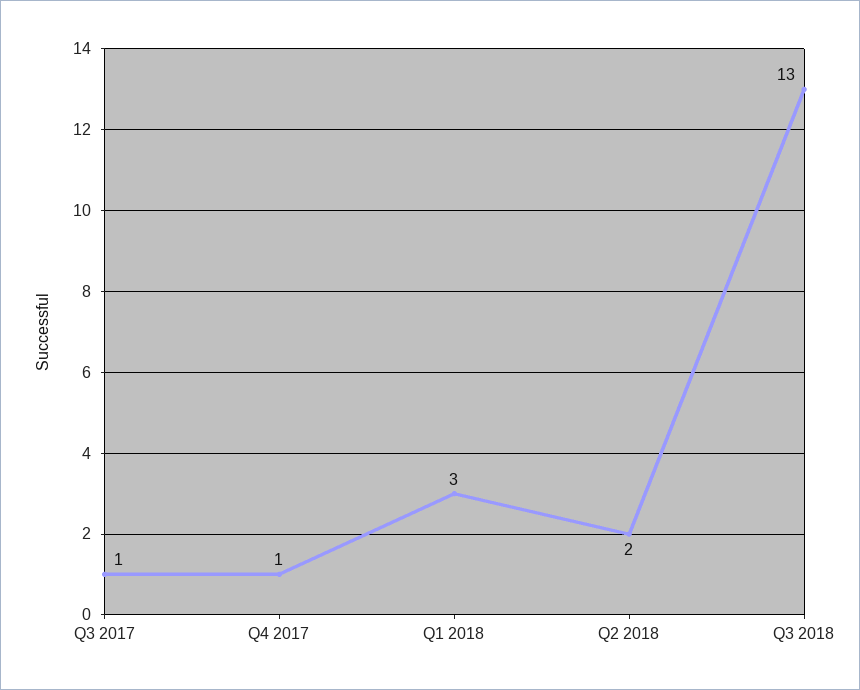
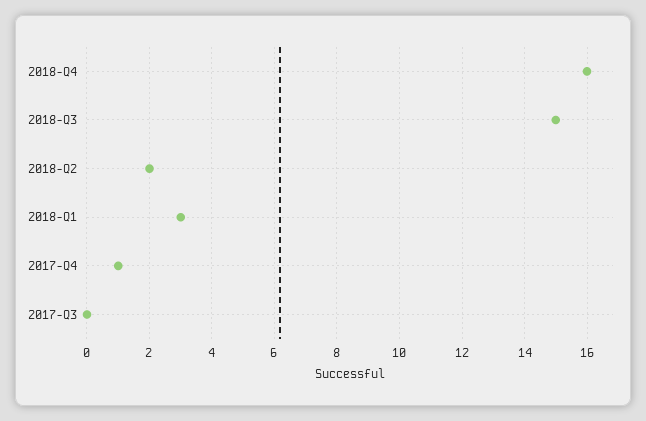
Q3 2017: 1 -> 0
Q3 2018: 13 -> 15
2018-Q4: none -> 16

